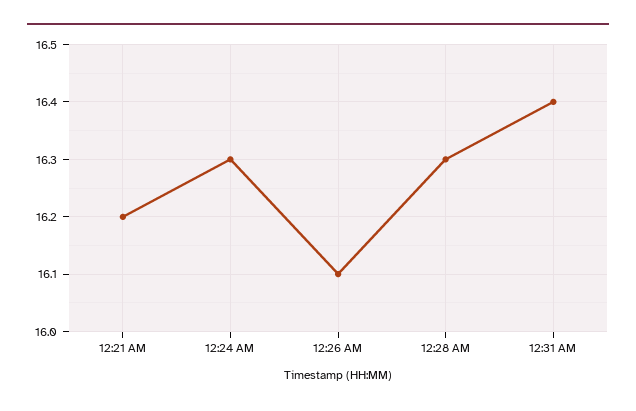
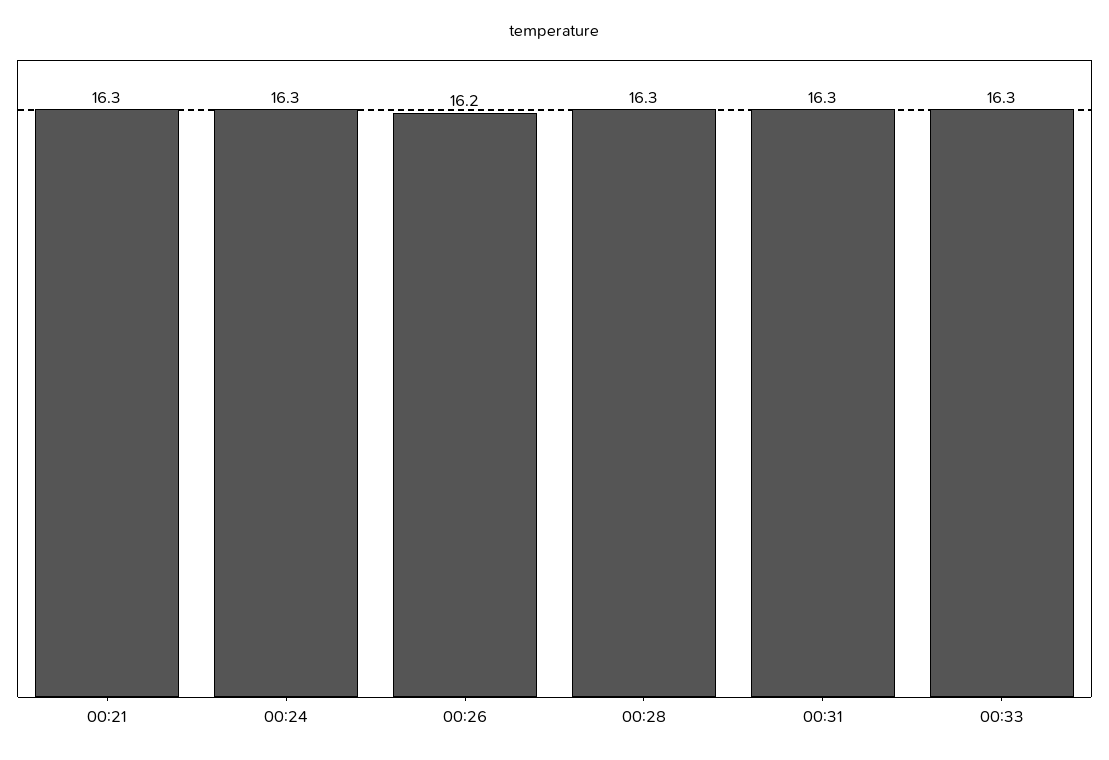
12:21 AM: 16.2 -> 16.3
12:26 AM: 16.1 -> 16.2
12:31 AM: 16.4 -> 16.3
00:33: none -> 16.3

